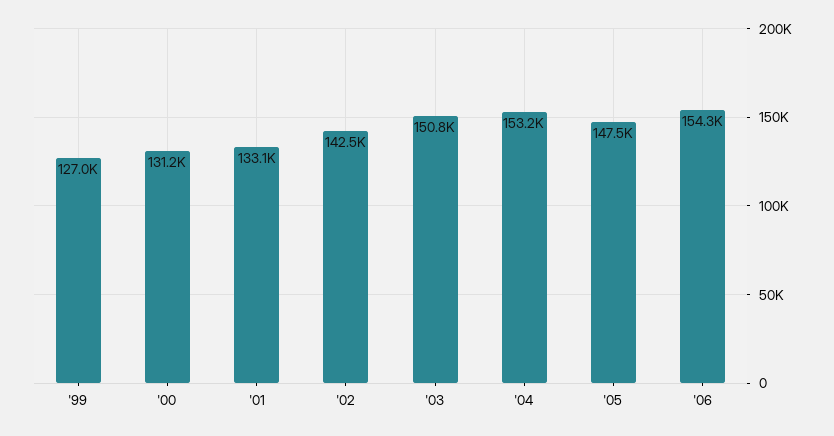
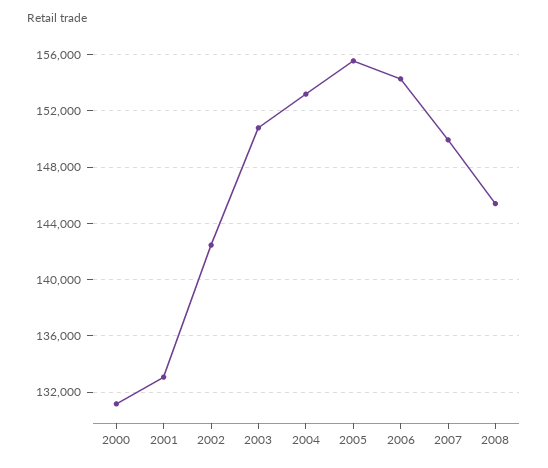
'99: 127000 -> none
'05: 147500 -> 155500
2007: none -> 150000
2008: none -> 145500

